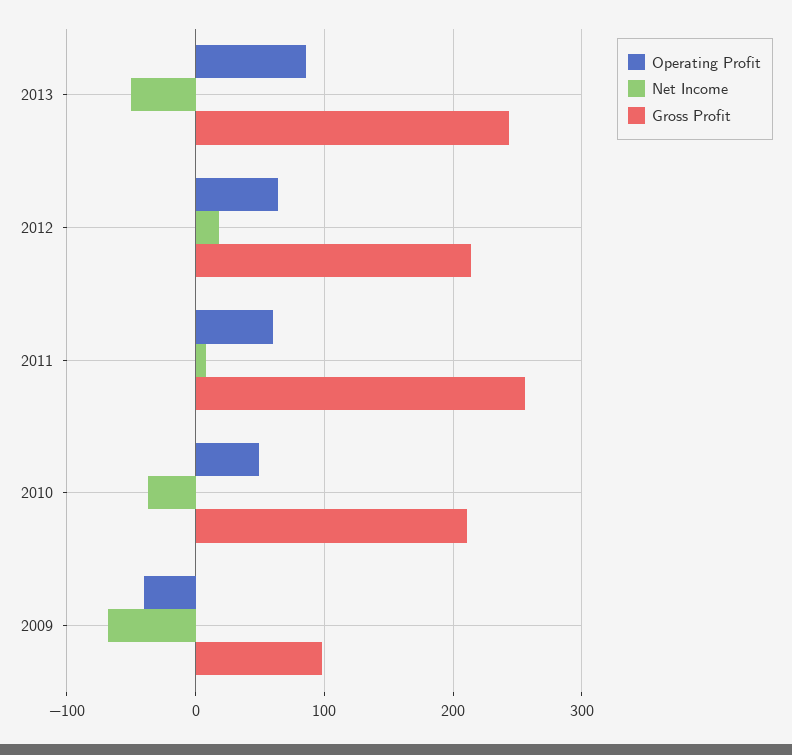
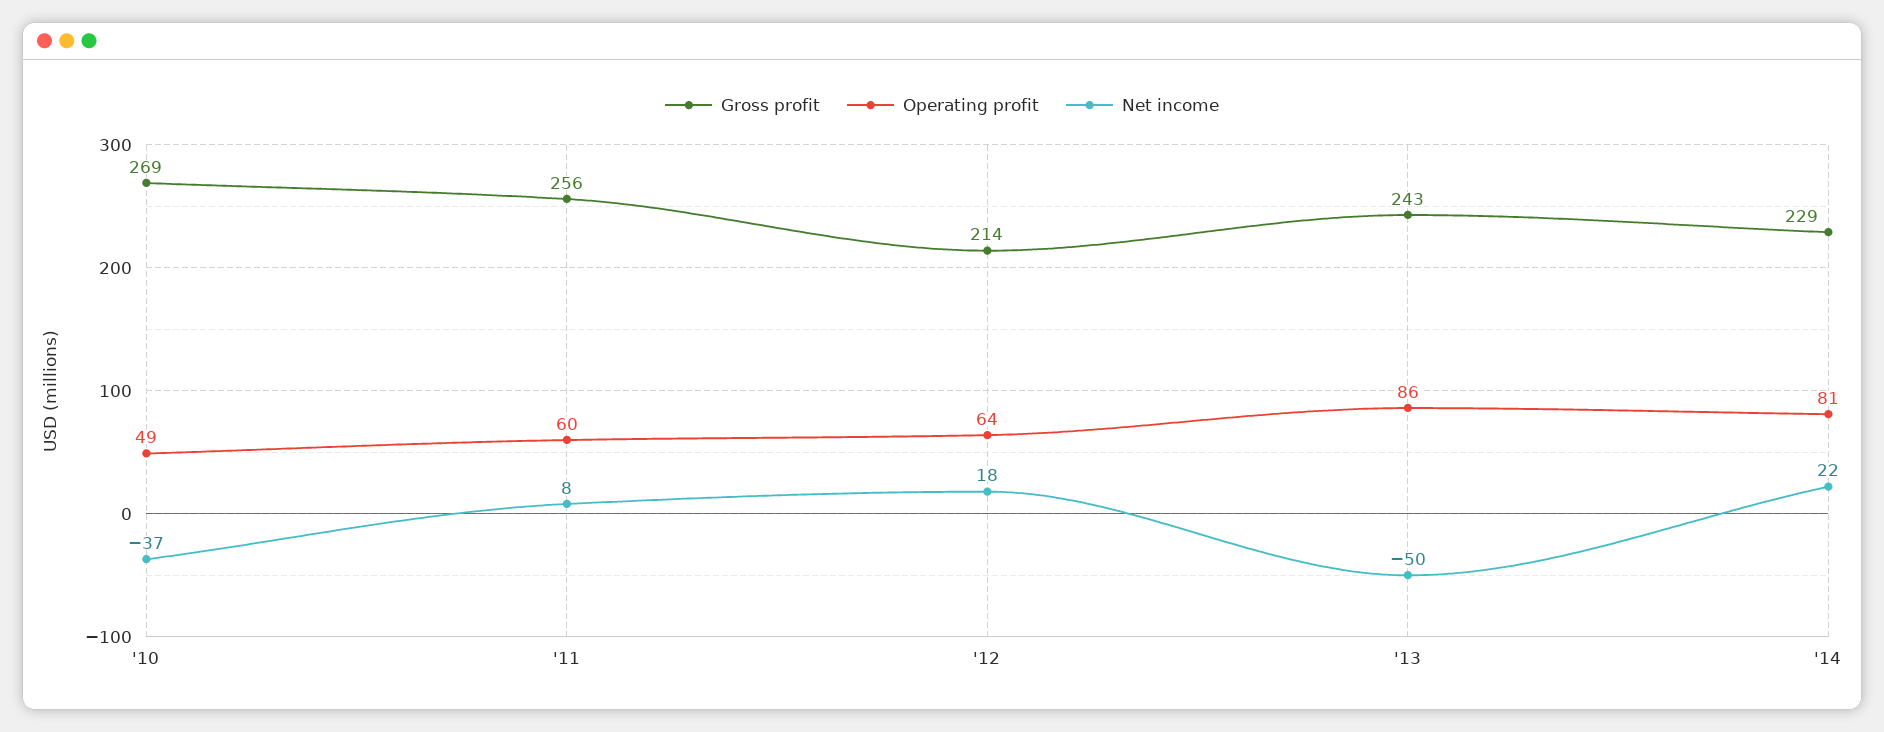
Gross Profit, 2010: 210 -> 269
Operating Profit, 2009: -40 -> none
Net Income, 2009: -70 -> none
Gross Profit, 2009: 100 -> none
Gross Profit, '14: none -> 229
Operating Profit, '14: none -> 81
Net Income, '14: none -> 22

